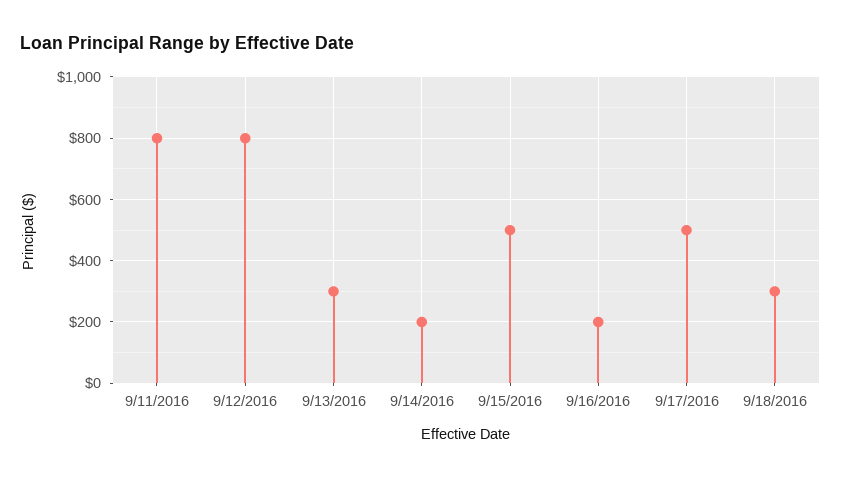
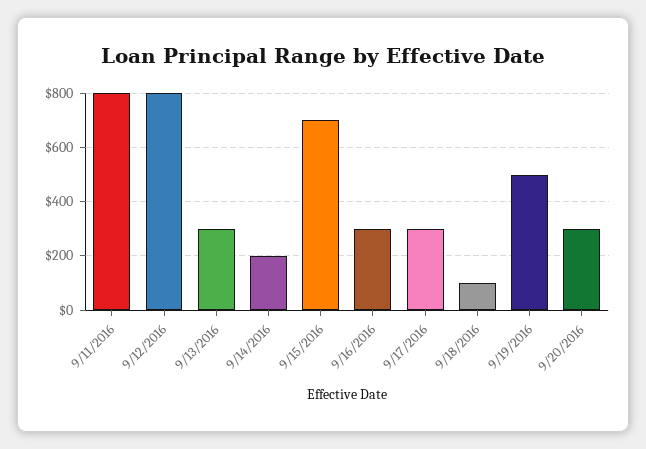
9/15/2016: 500 -> 700
9/16/2016: 200 -> 300
9/17/2016: 500 -> 300
9/18/2016: 300 -> 100
9/19/2016: none -> 500
9/20/2016: none -> 300

